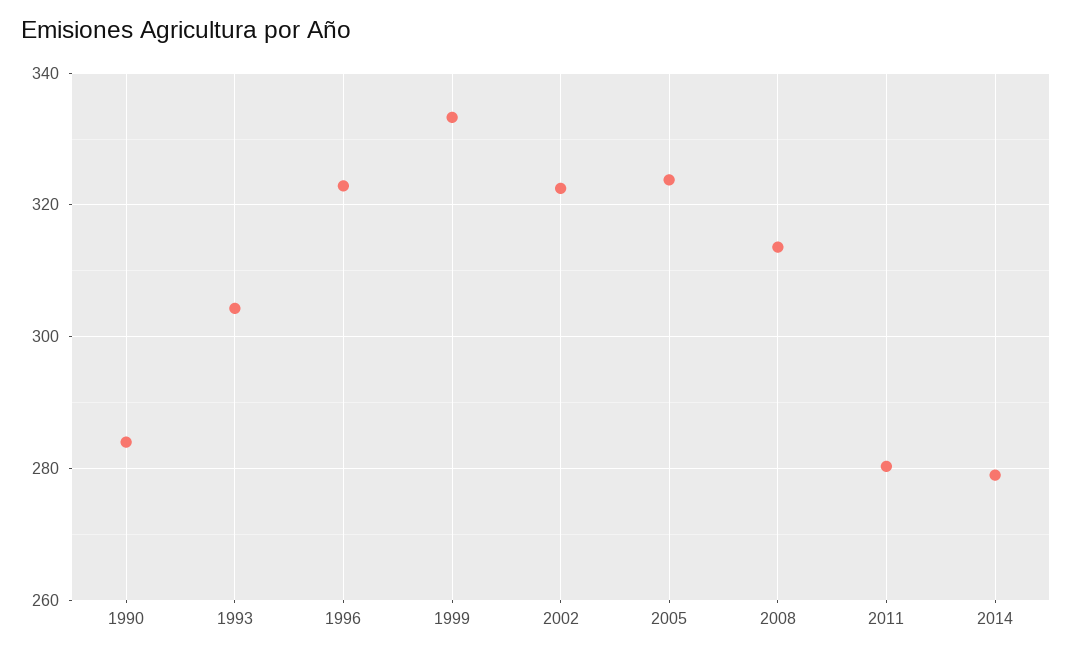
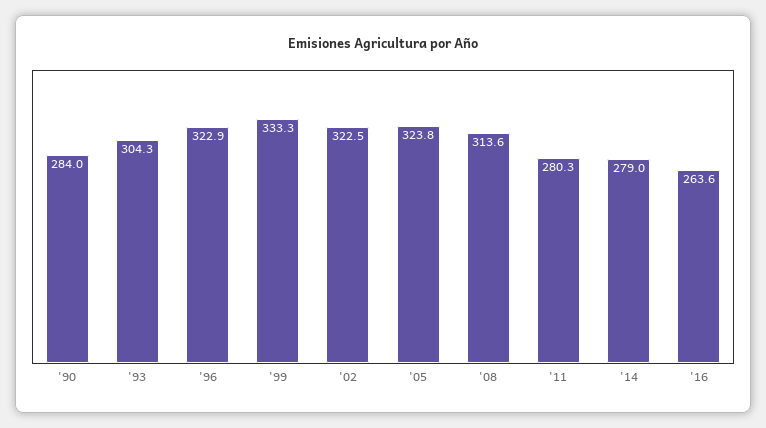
'16: none -> 263.6

